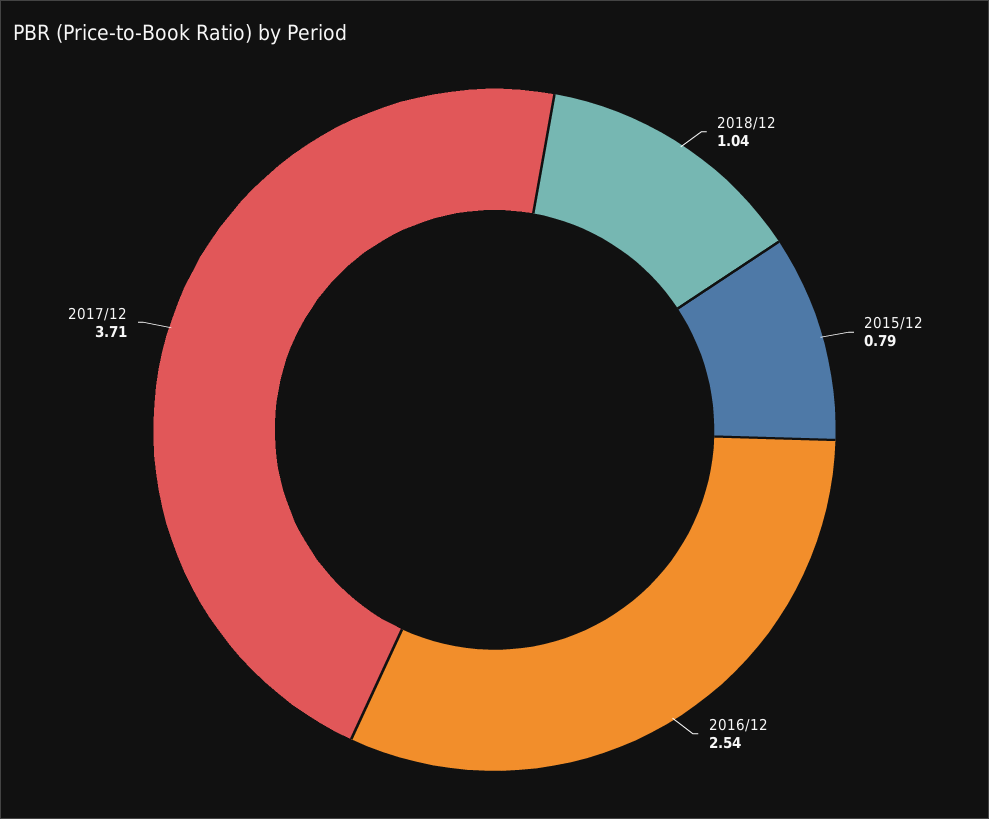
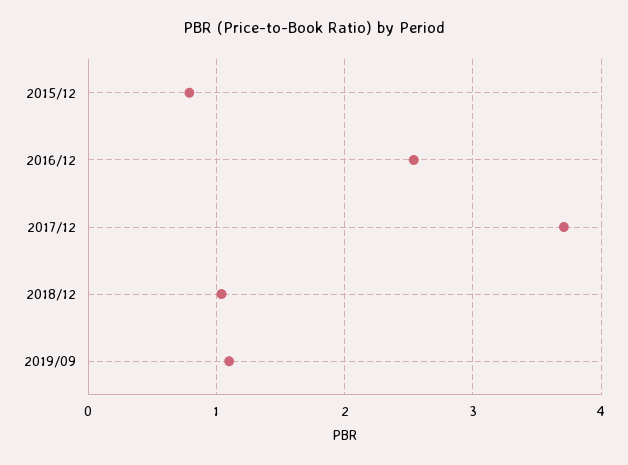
2019/09: none -> 1.1

